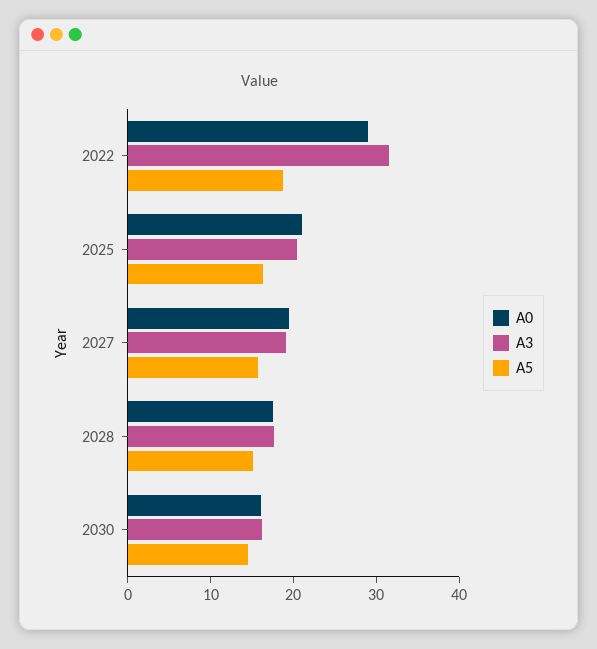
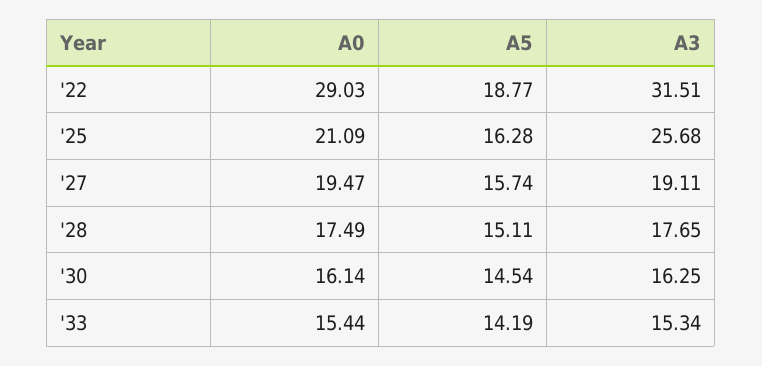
A3, 2025: 20 -> 25.68
A0, '33: none -> 15.44
A5, '33: none -> 14.19
A3, '33: none -> 15.34

